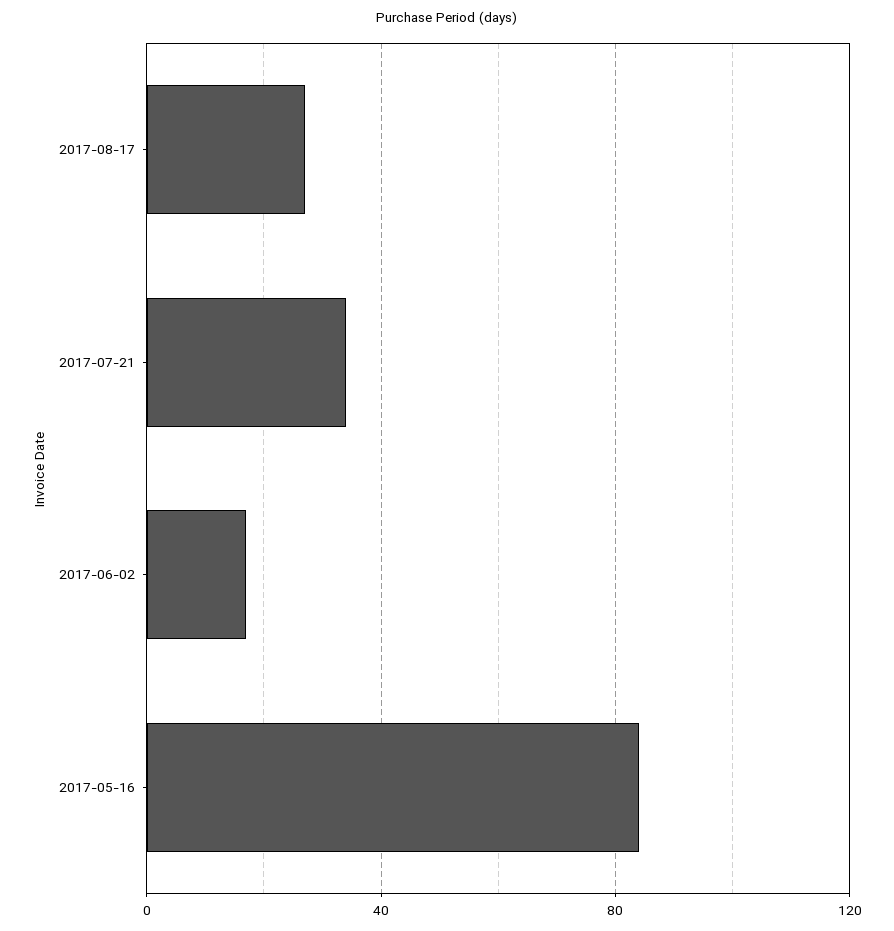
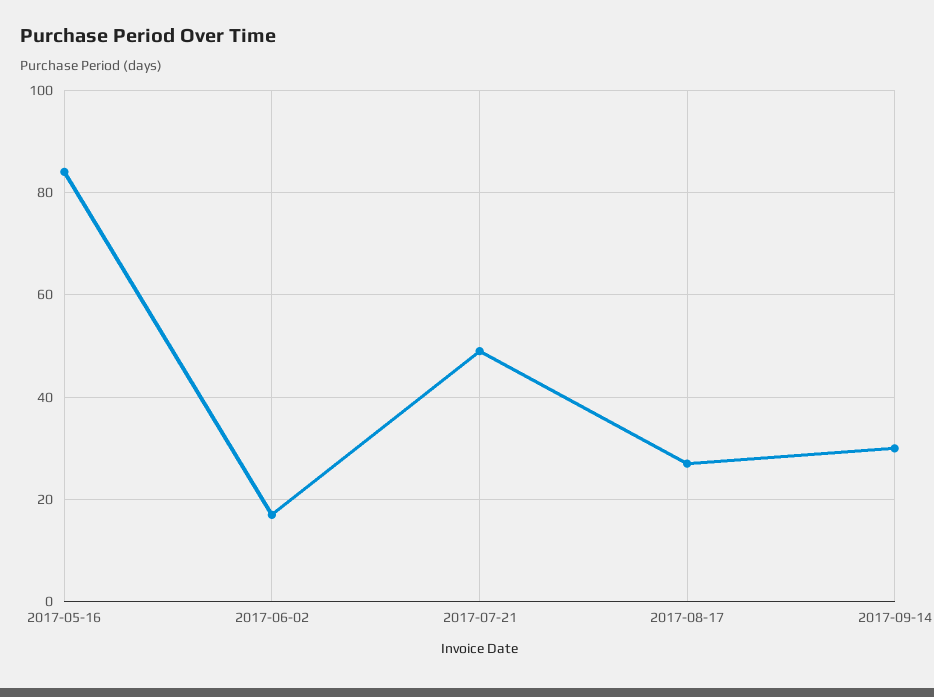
2017-07-21: 35 -> 50
2017-09-14: none -> 30

